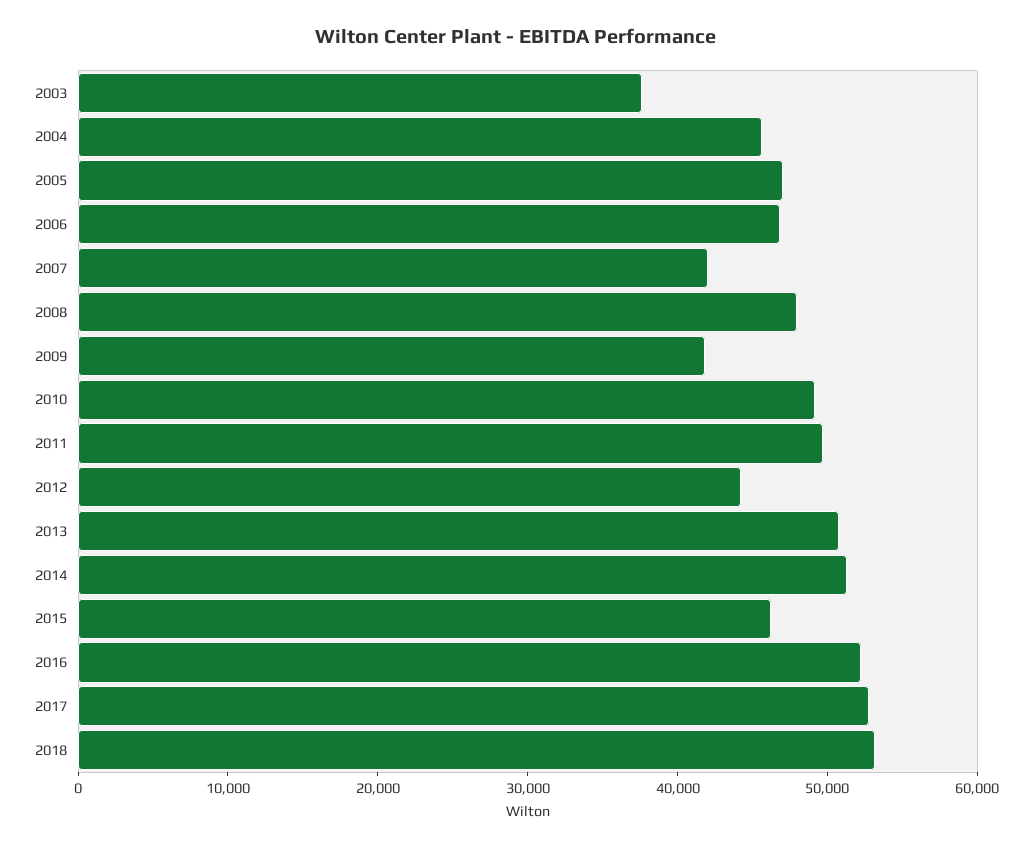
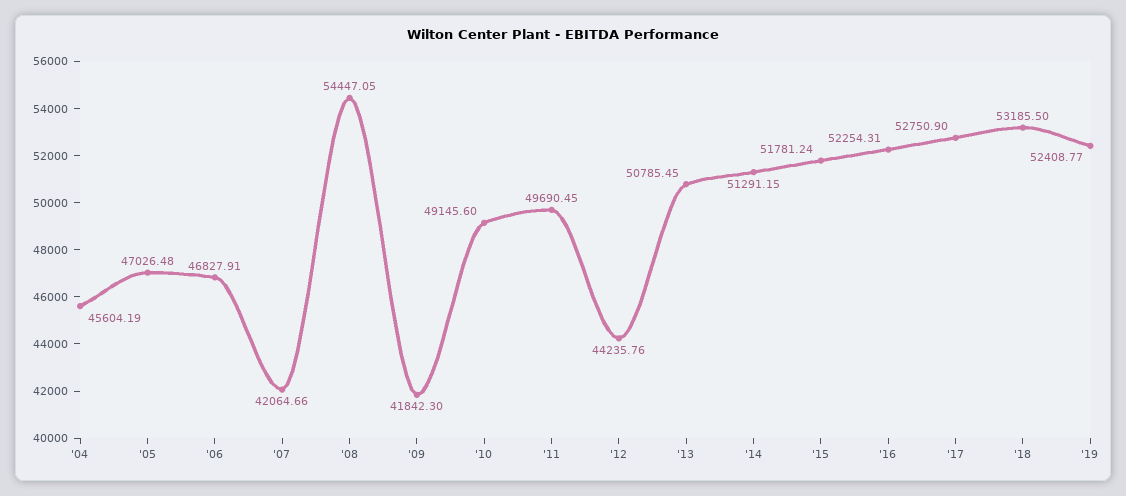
2003: 38000 -> none
2008: 48000 -> 54447.05
2015: 46000 -> 51781.24
'19: none -> 52408.77

